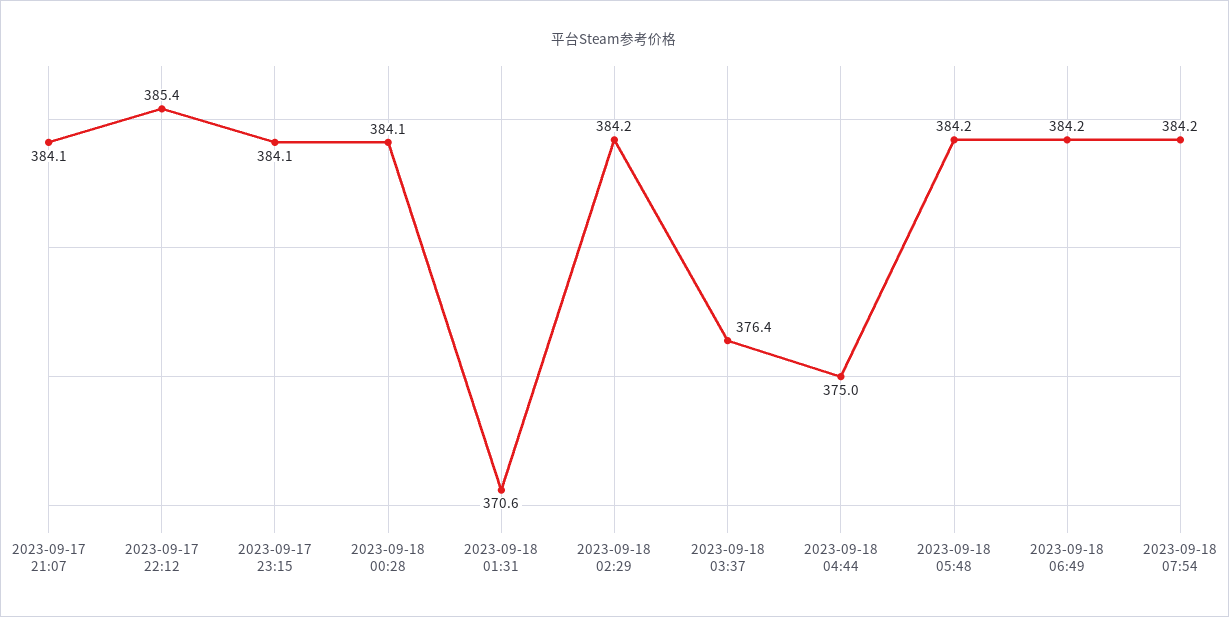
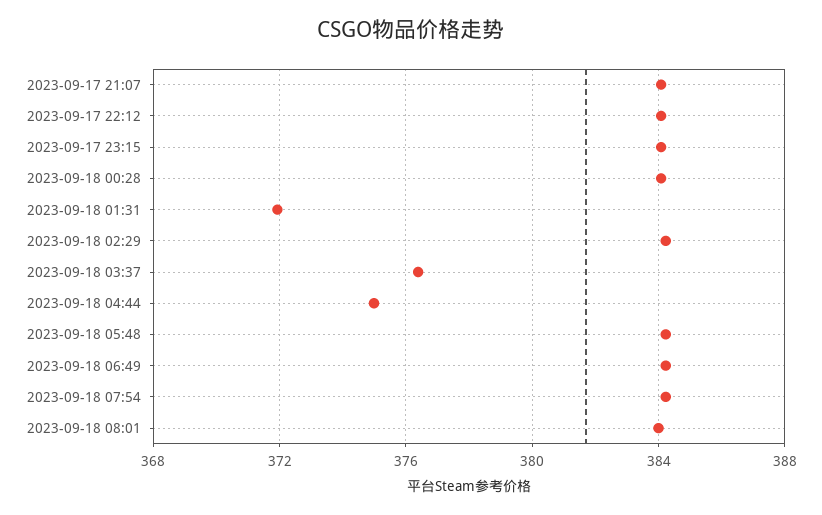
2023-09-17 22:12: 385.4 -> 384
2023-09-18 01:31: 370.6 -> 372
2023-09-18 08:01: none -> 384

